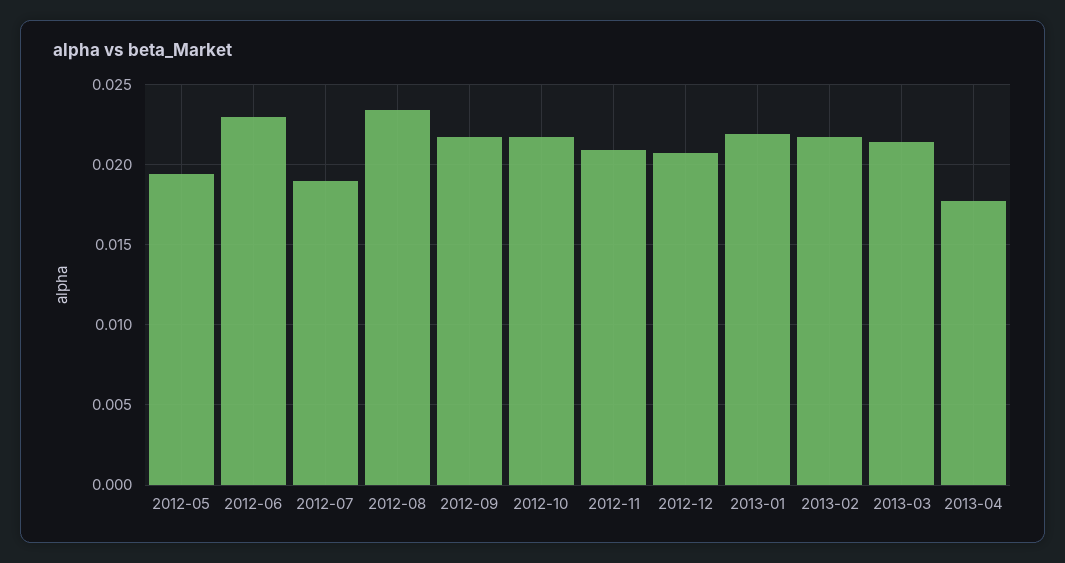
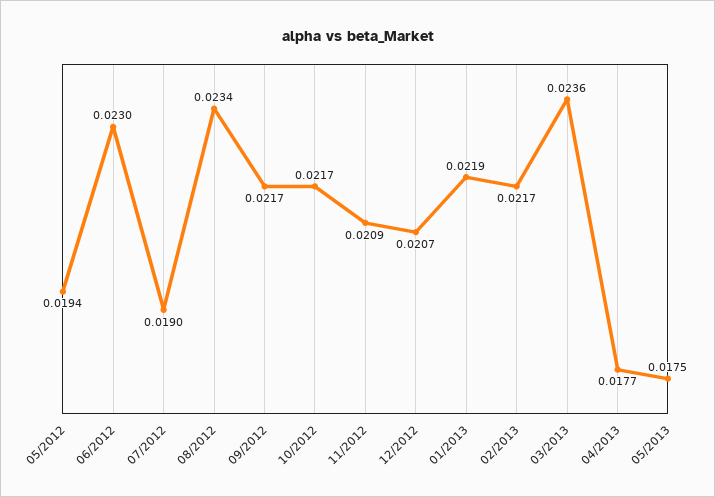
2013-03: 0.0215 -> 0.0236
05/2013: none -> 0.0175

